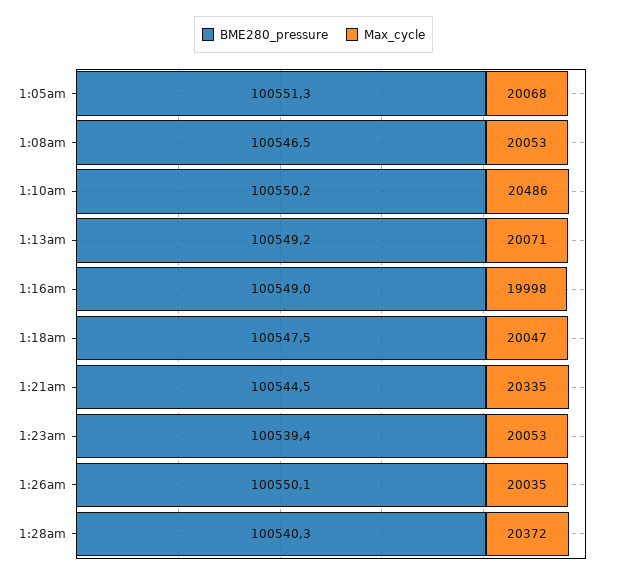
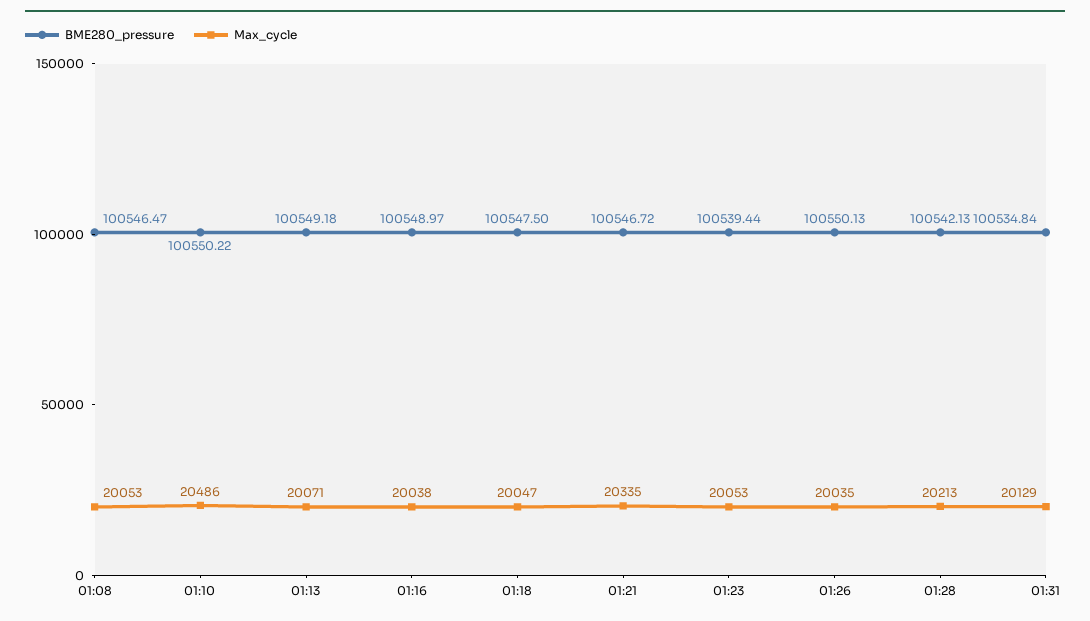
BME280_pressure, 1:05am: 100551.3 -> none
Max_cycle, 1:05am: 20068 -> none
Max_cycle, 1:16am: 19998 -> 20038
BME280_pressure, 1:21am: 100544.5 -> 100546.72
BME280_pressure, 1:28am: 100540.3 -> 100542.13
Max_cycle, 1:28am: 20372 -> 20213
BME280_pressure, 01:31: none -> 100534.84
Max_cycle, 01:31: none -> 20129

